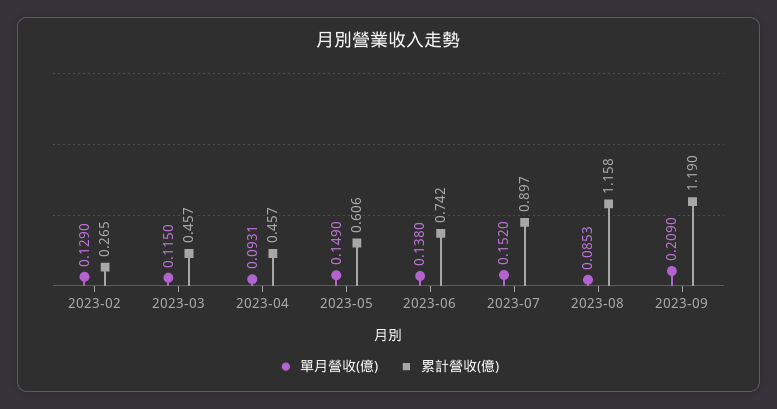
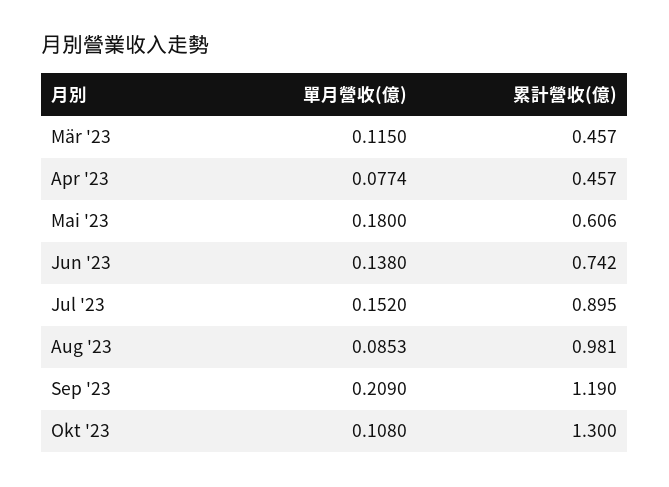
單月營收(億), 2023-02: 0.129 -> none
累計營收(億), 2023-02: 0.265 -> none
單月營收(億), 2023-04: 0.0931 -> 0.0774
單月營收(億), 2023-05: 0.149 -> 0.18
累計營收(億), 2023-07: 0.897 -> 0.895
累計營收(億), 2023-08: 1.158 -> 0.981
單月營收(億), Okt '23: none -> 0.108
累計營收(億), Okt '23: none -> 1.3

